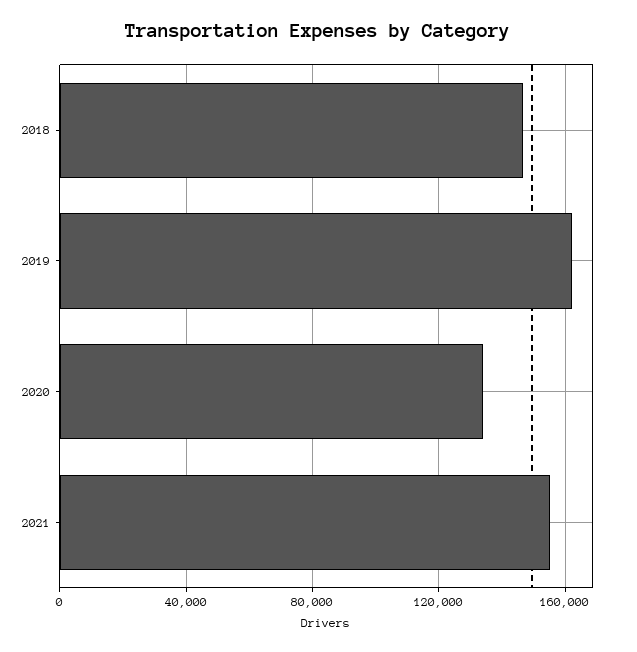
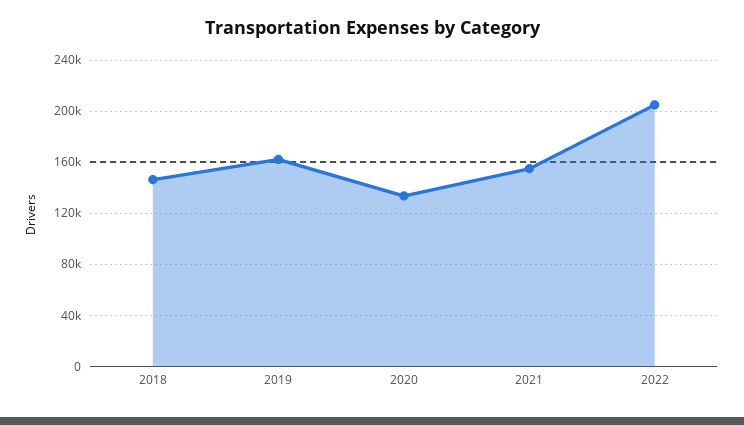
2022: none -> 205000

